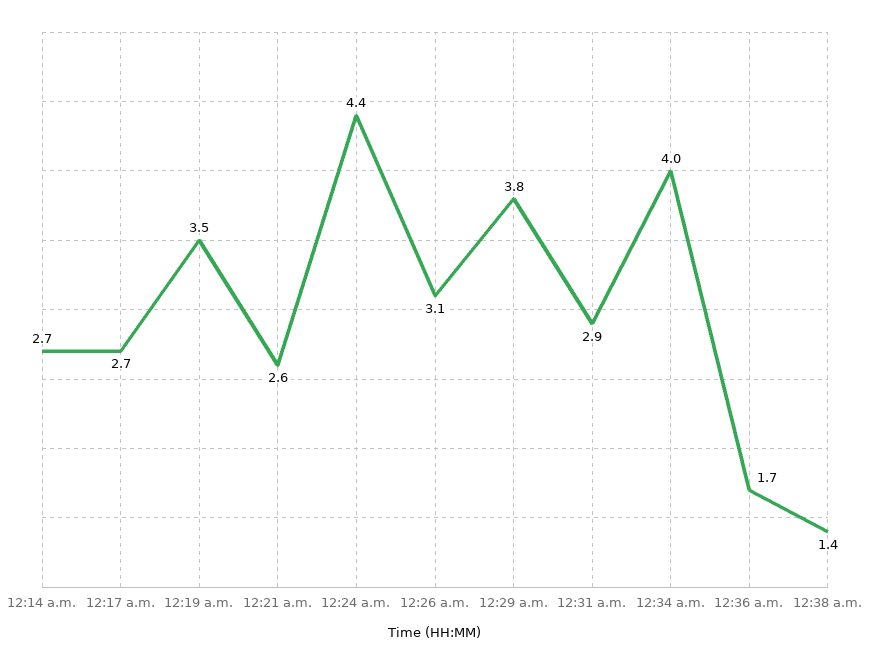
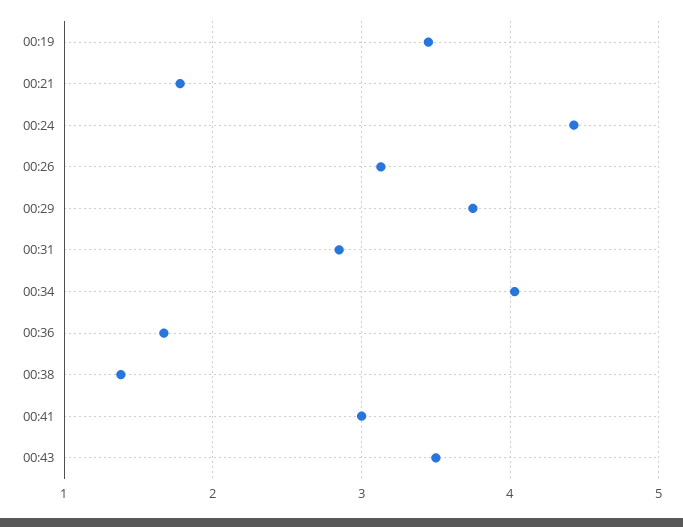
12:14 a.m.: 2.7 -> none
12:17 a.m.: 2.7 -> none
12:21 a.m.: 2.6 -> 1.8
00:41: none -> 3
00:43: none -> 3.5

